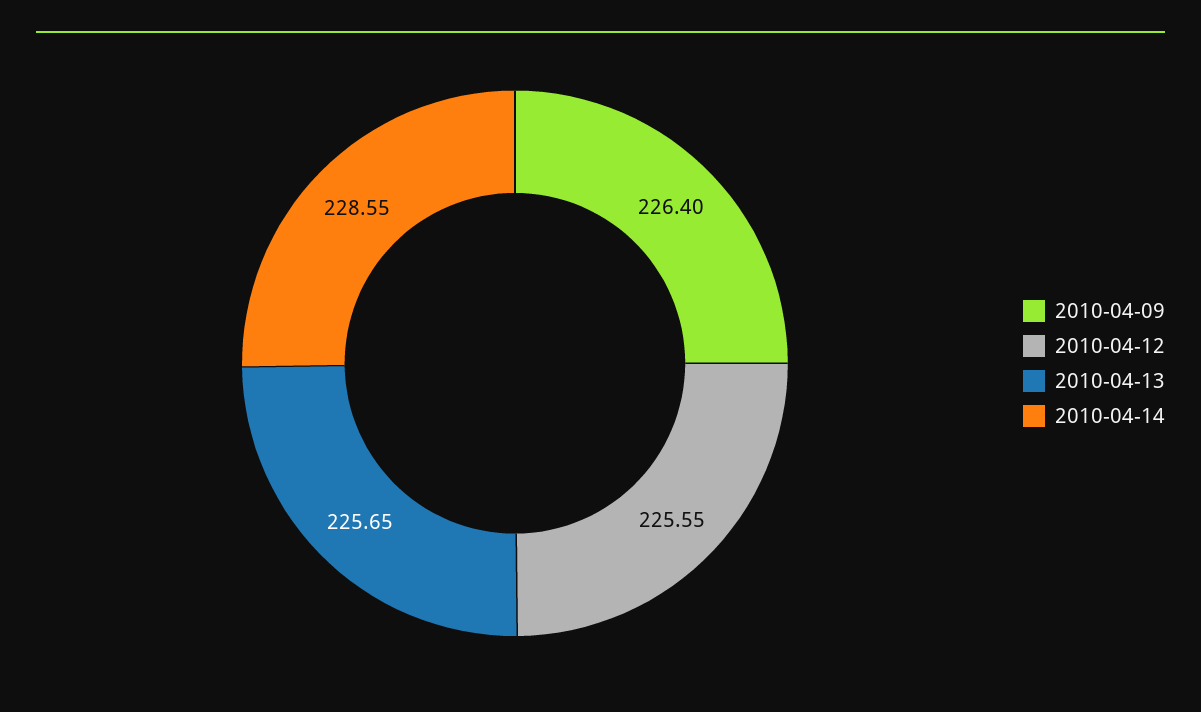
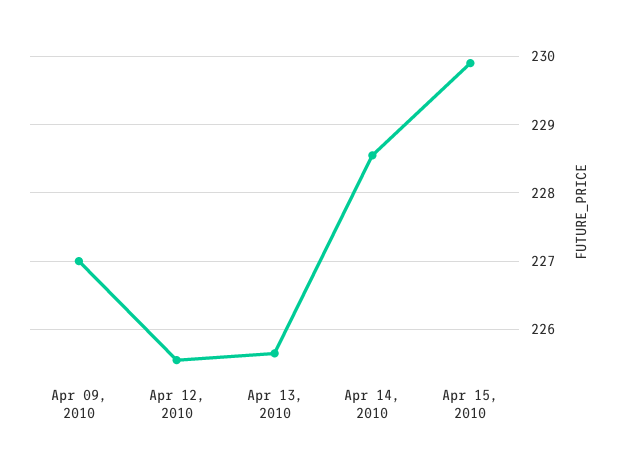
2010-04-09: 226.4 -> 227
Apr 15, 2010: none -> 229.9

